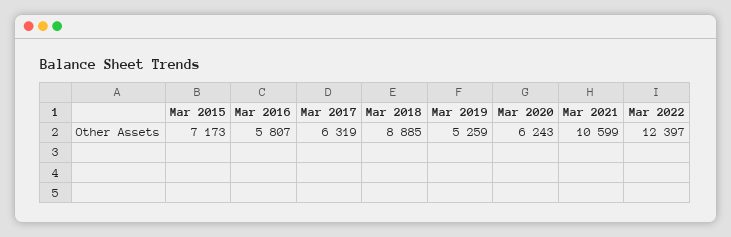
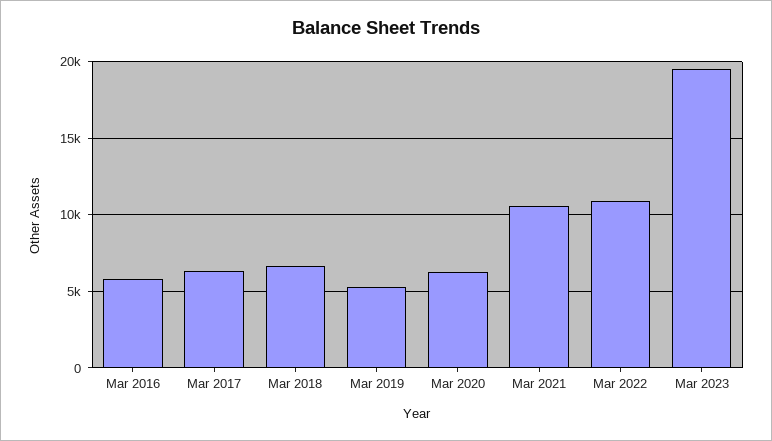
Mar 2015: 7173 -> none
Mar 2018: 8885 -> 6500
Mar 2022: 12397 -> 11000
Mar 2023: none -> 19500

